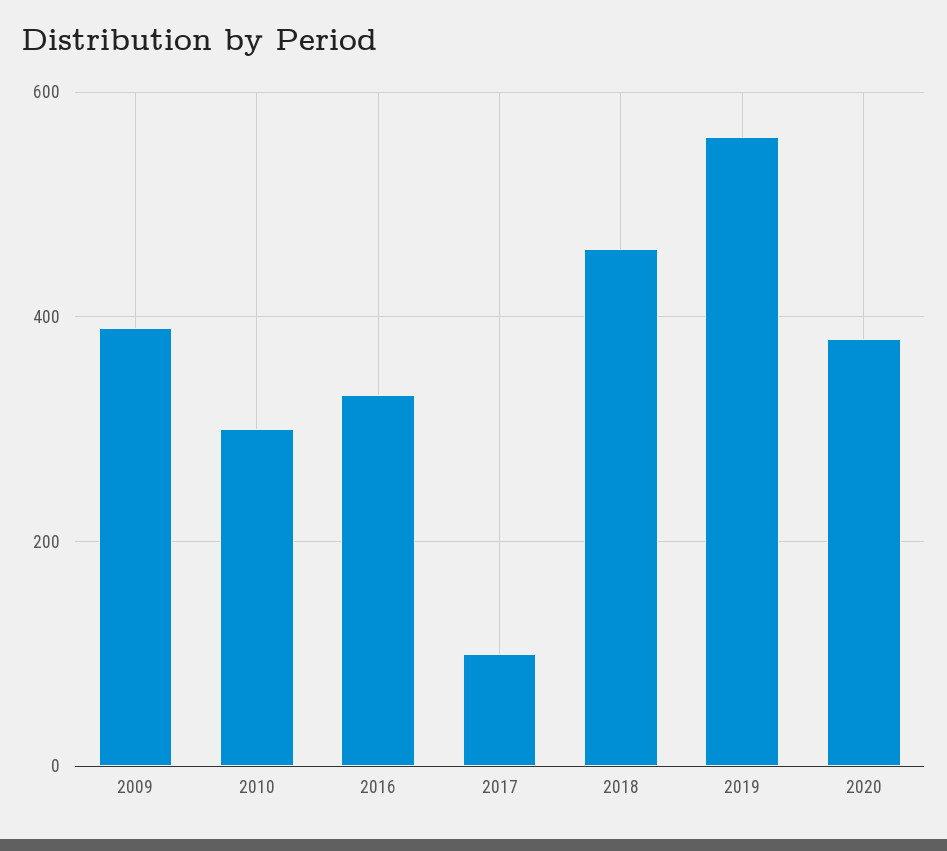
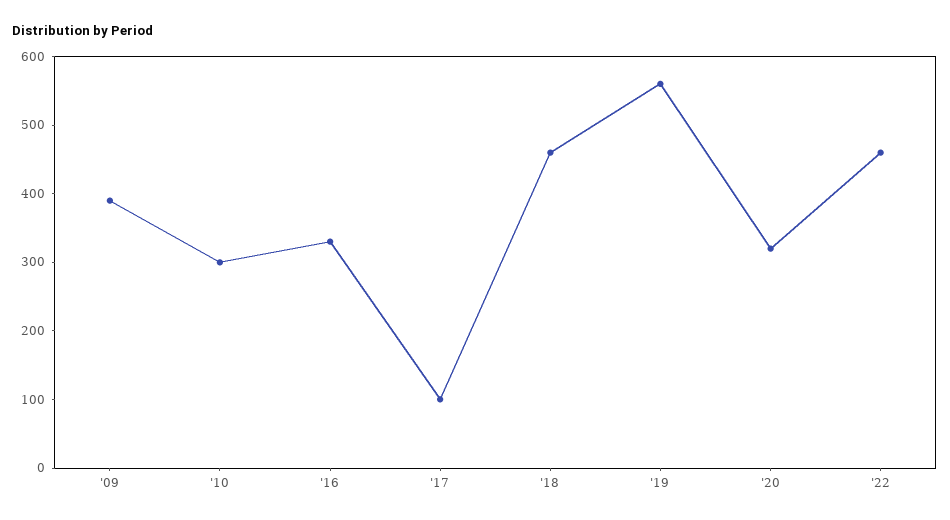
2020: 380 -> 320
'22: none -> 460

